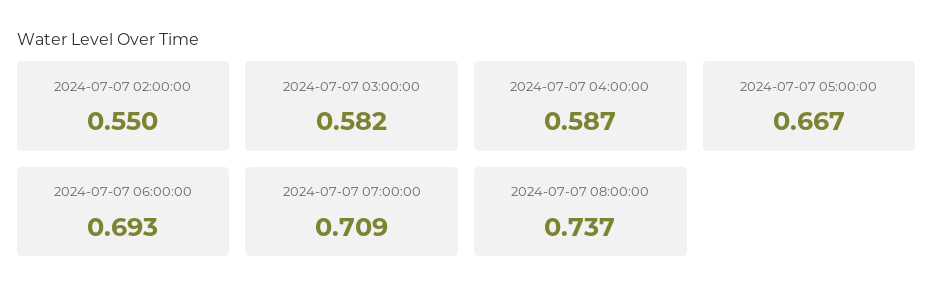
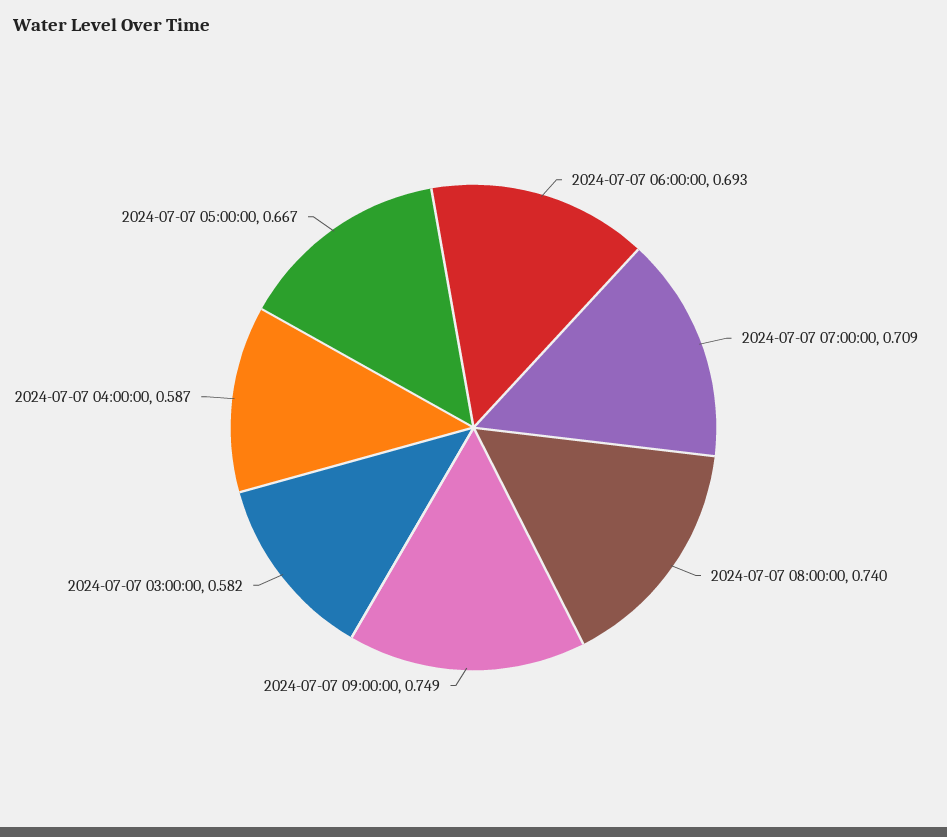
2024-07-07 02:00:00: 0.55 -> none
2024-07-07 08:00:00: 0.737 -> 0.74
2024-07-07 09:00:00: none -> 0.749

